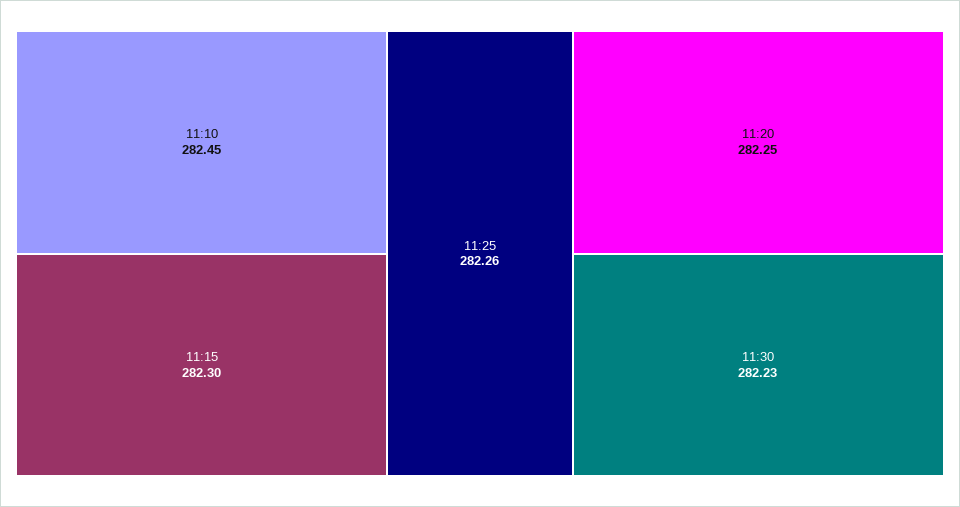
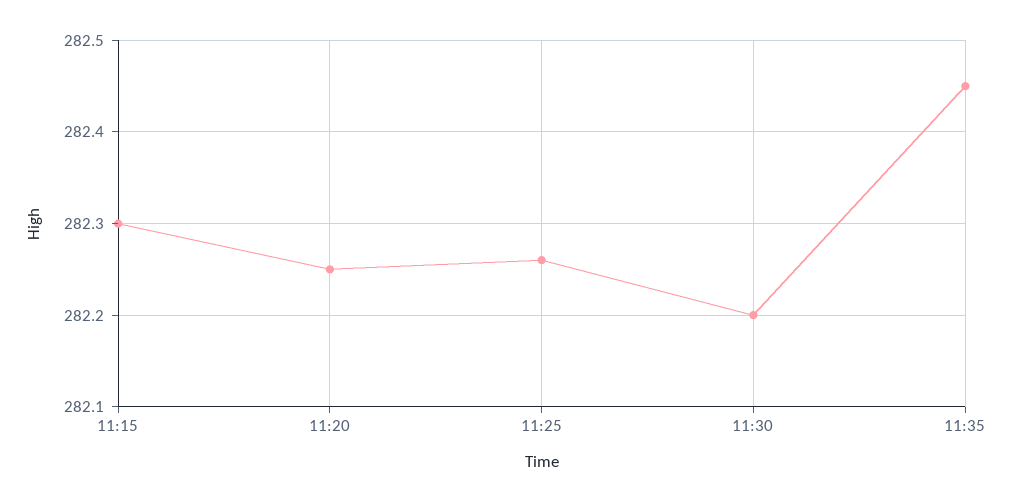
11:10: 282.45 -> none
11:30: 282.23 -> 282.2
11:35: none -> 282.45

